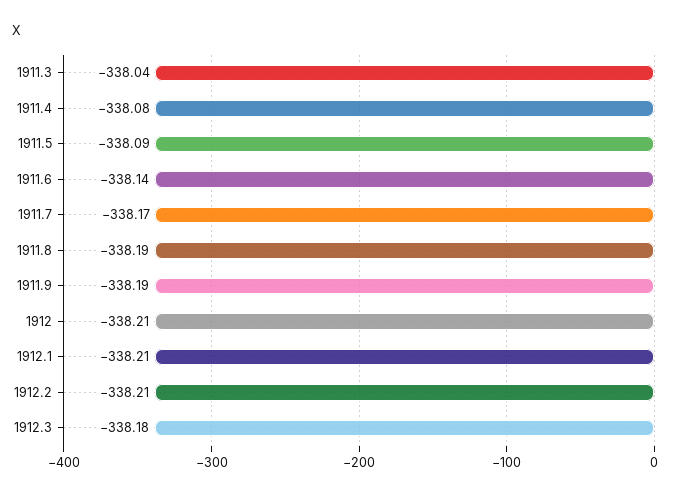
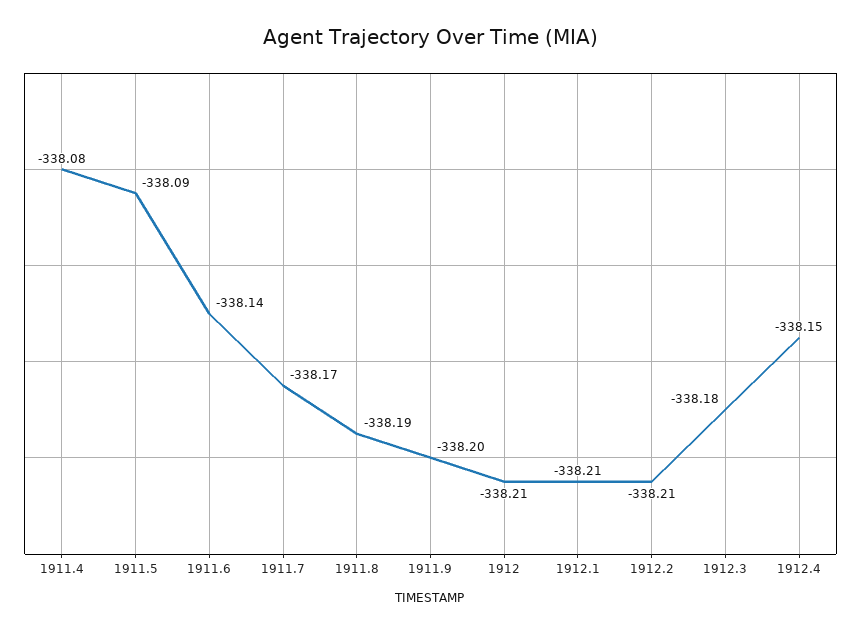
1911.3: -338.04 -> none
1911.9: -338.19 -> -338.2
1912.4: none -> -338.15

